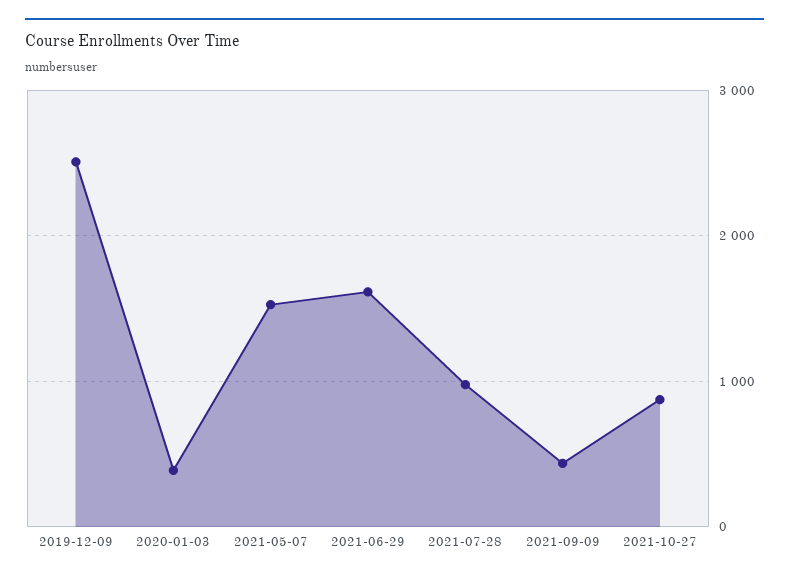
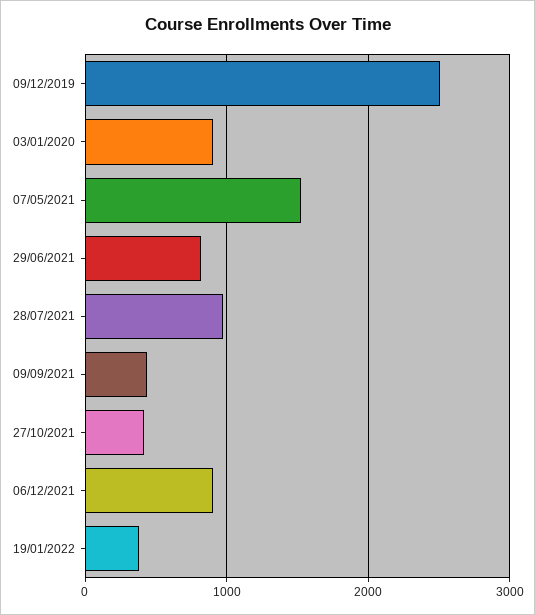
2020-01-03: 400 -> 900
2021-06-29: 1600 -> 800
2021-10-27: 900 -> 400
06/12/2021: none -> 900
19/01/2022: none -> 400

